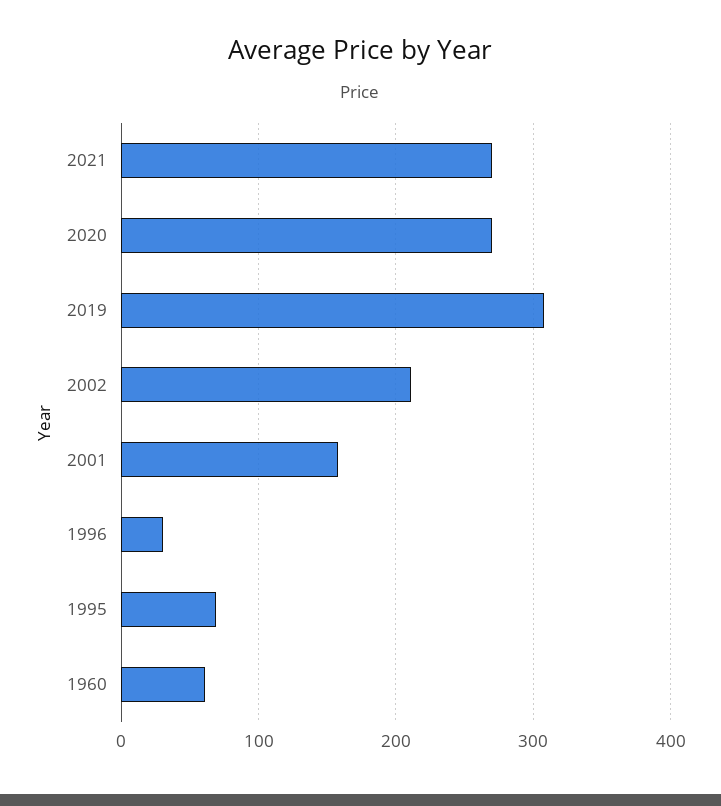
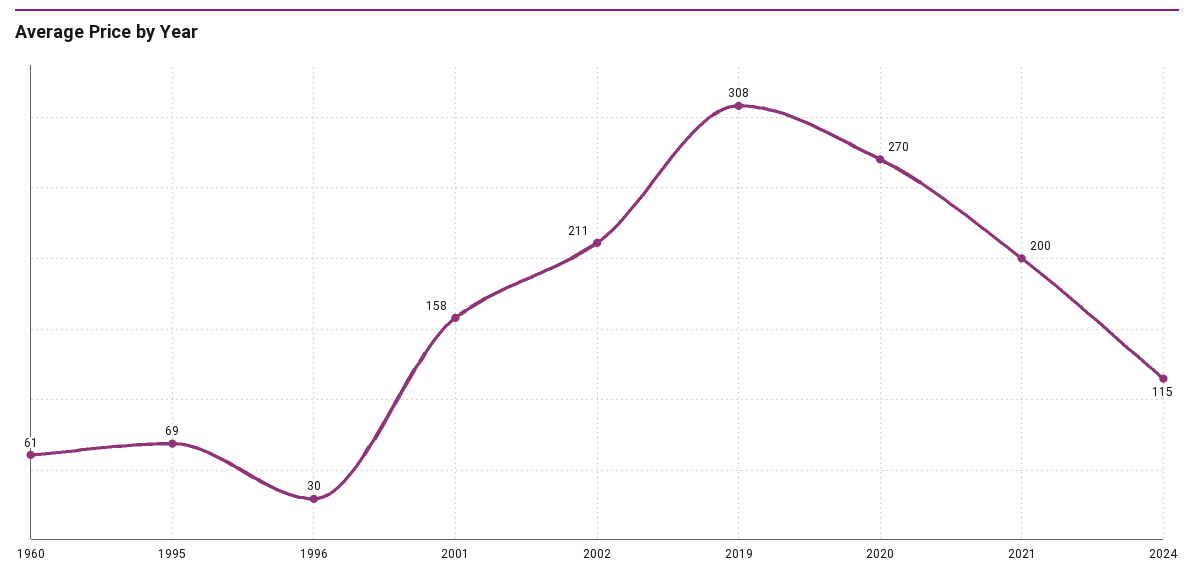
2021: 270 -> 200
2024: none -> 115

